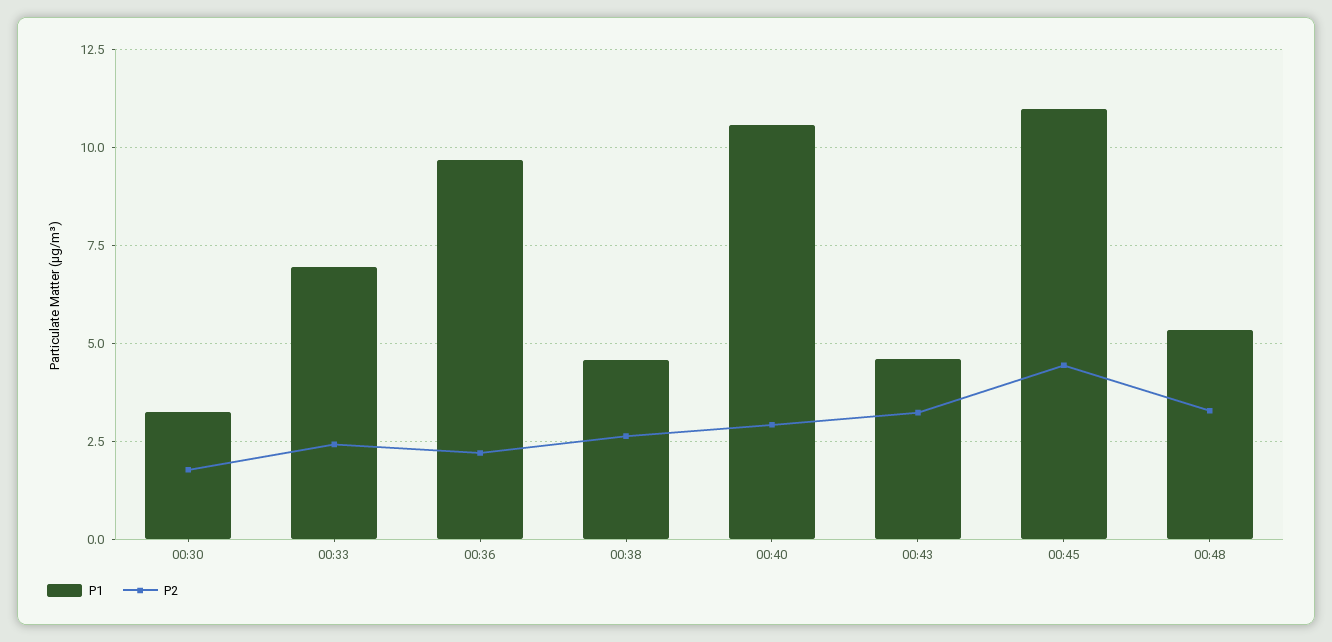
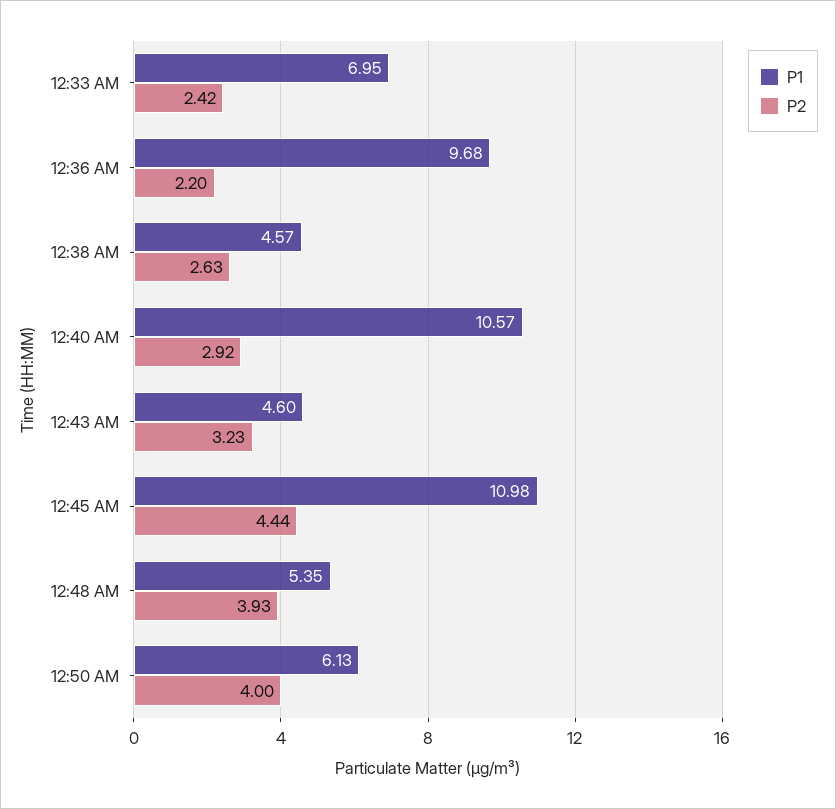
P1, 00:30: 3.25 -> none
P2, 00:30: 1.75 -> none
P2, 00:48: 3.25 -> 3.93
P1, 12:50 AM: none -> 6.13
P2, 12:50 AM: none -> 4

